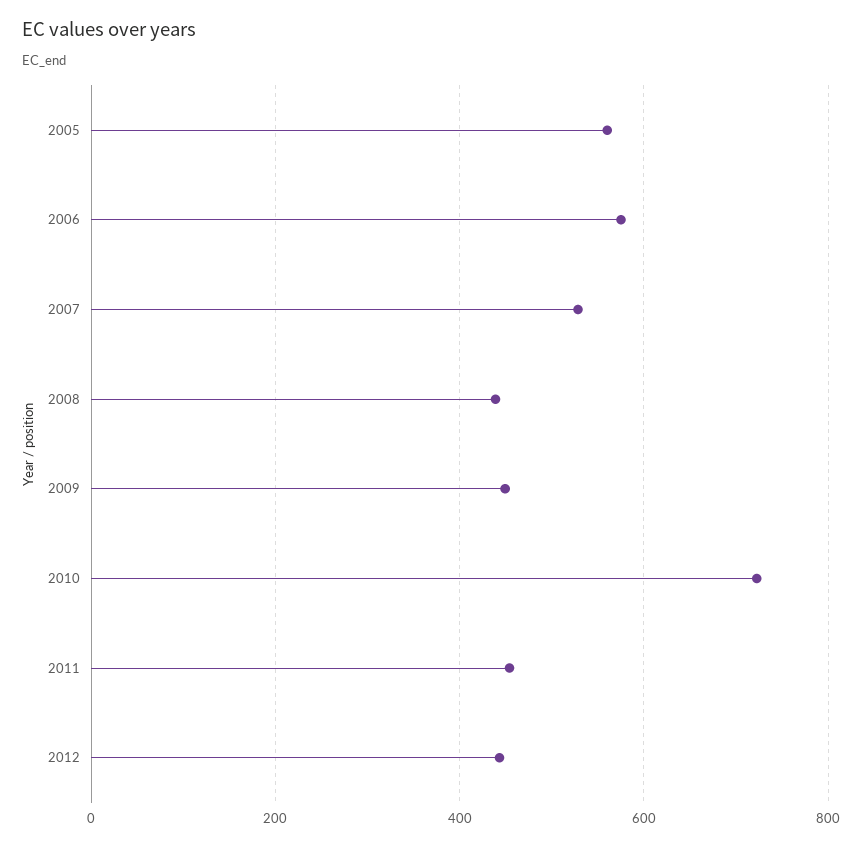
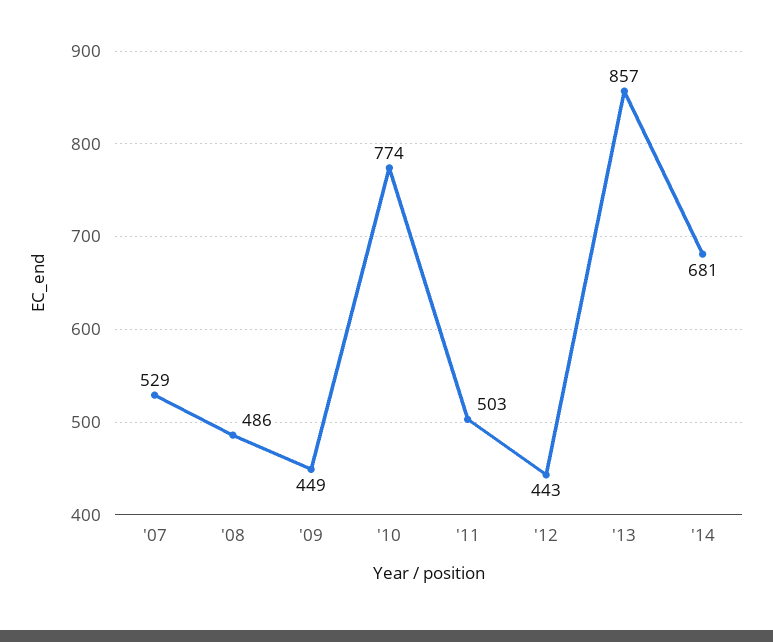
2005: 560 -> none
2006: 580 -> none
2008: 440 -> 486
2010: 720 -> 774
2011: 460 -> 503
'13: none -> 857
'14: none -> 681

